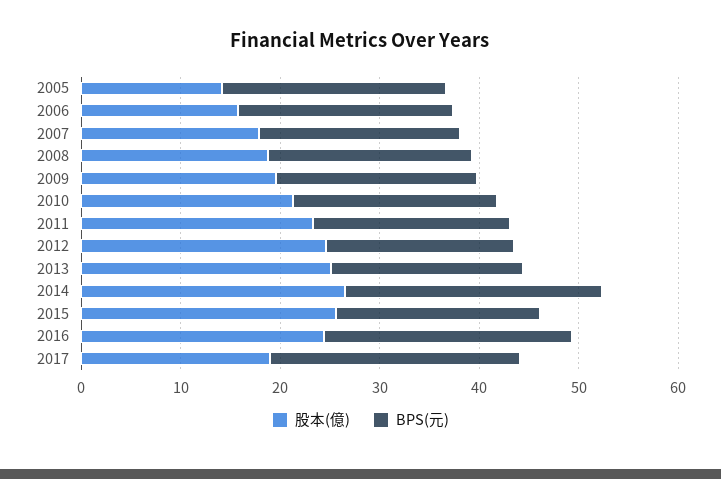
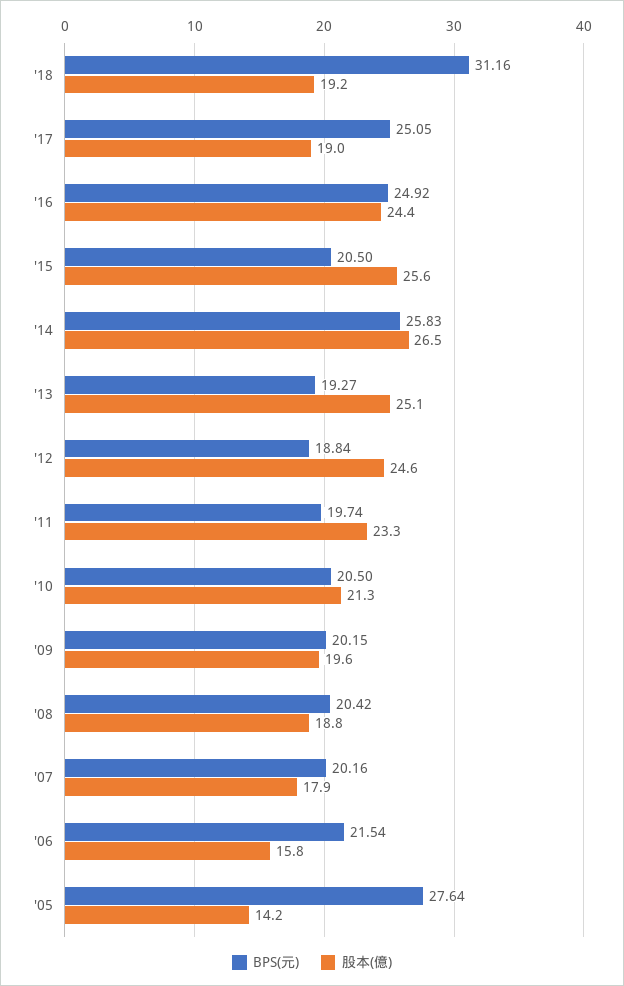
BPS(元), 2005: 22 -> 27.64
BPS(元), '18: none -> 31.16
股本(億), '18: none -> 19.2

